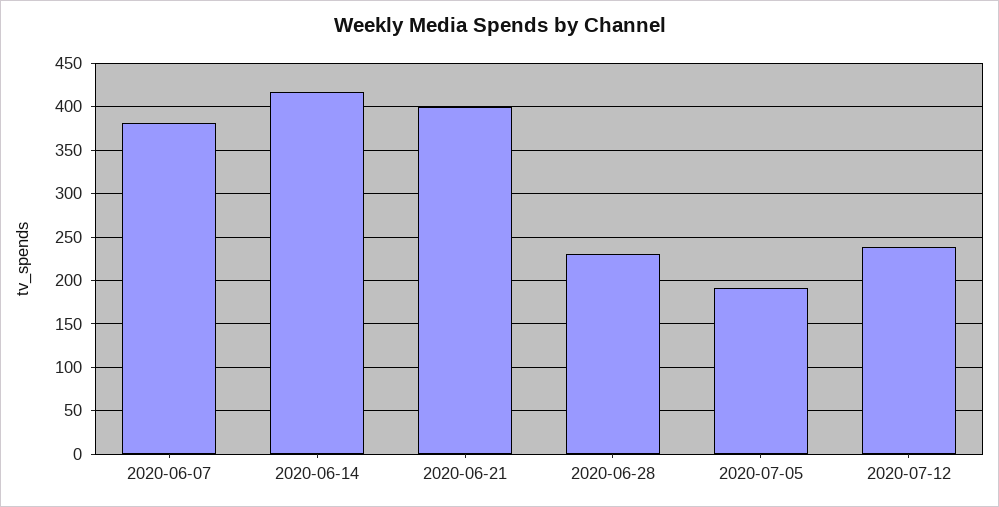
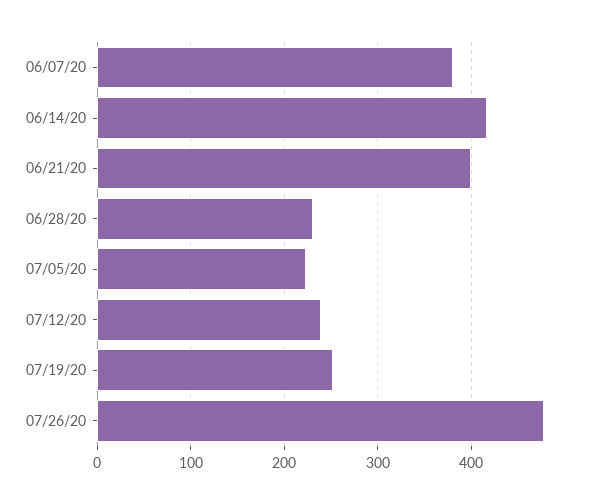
2020-07-05: 190 -> 220
07/19/20: none -> 250
07/26/20: none -> 480

